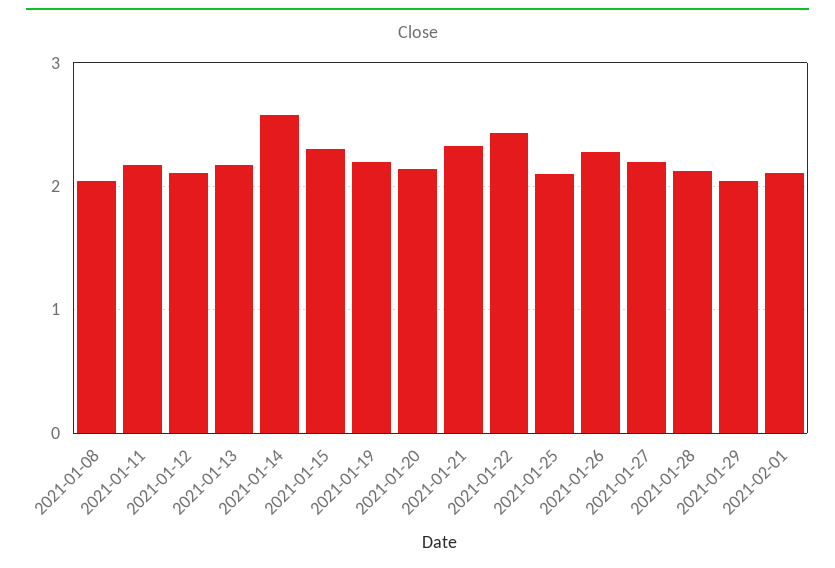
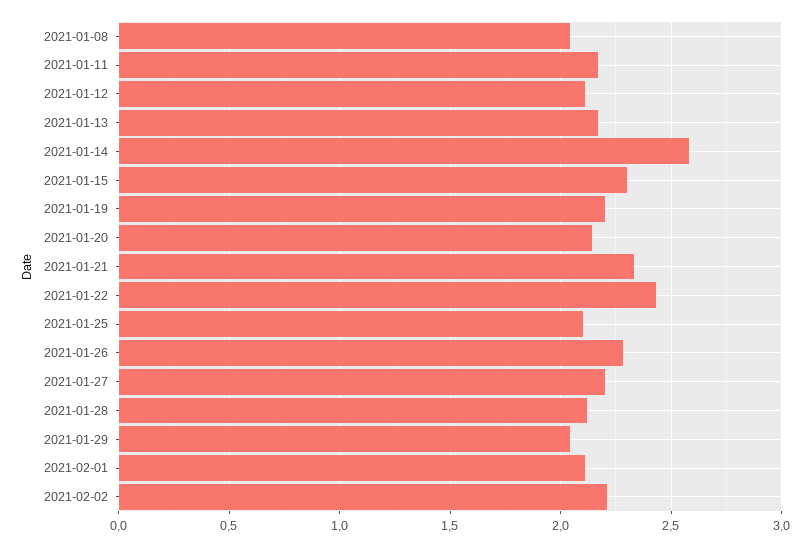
2021-02-02: none -> 2.2

